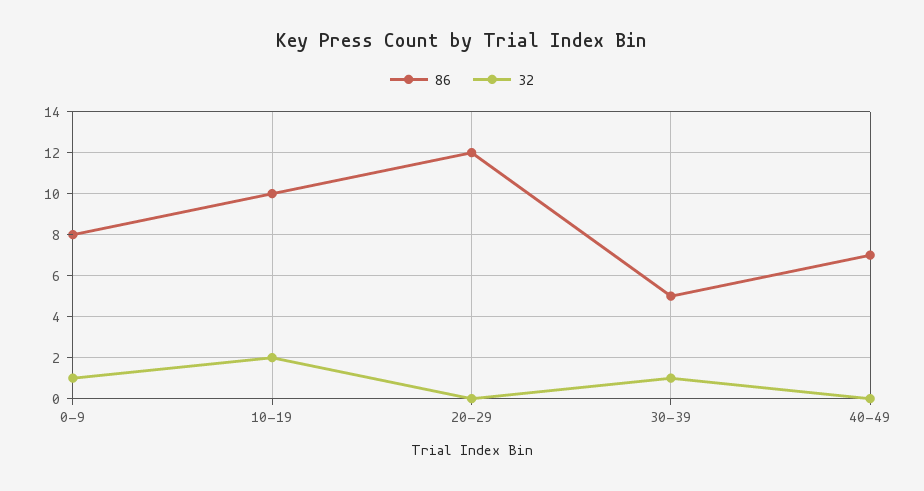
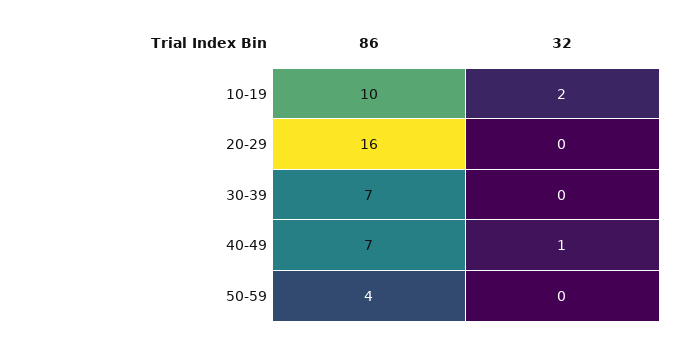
86, 0-9: 8 -> none
32, 0-9: 1 -> none
86, 20-29: 12 -> 16
86, 30-39: 5 -> 7
32, 30-39: 1 -> 0
32, 40-49: 0 -> 1
86, 50-59: none -> 4
32, 50-59: none -> 0

